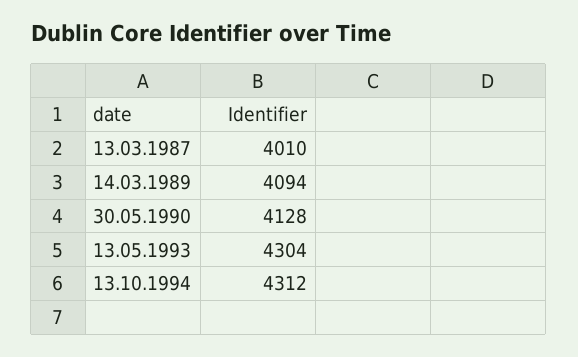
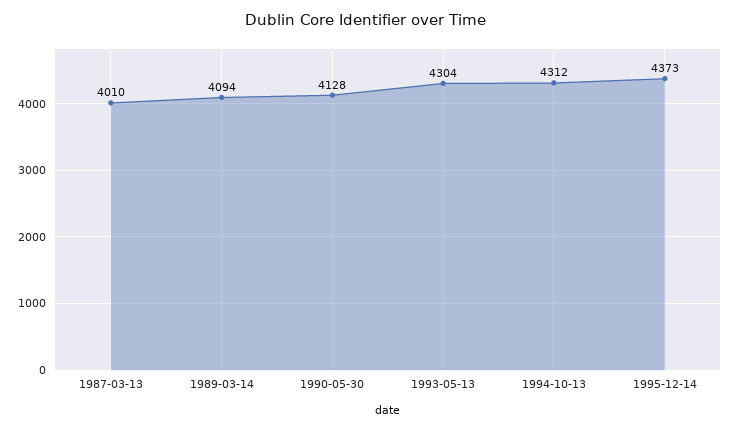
1995-12-14: none -> 4373

